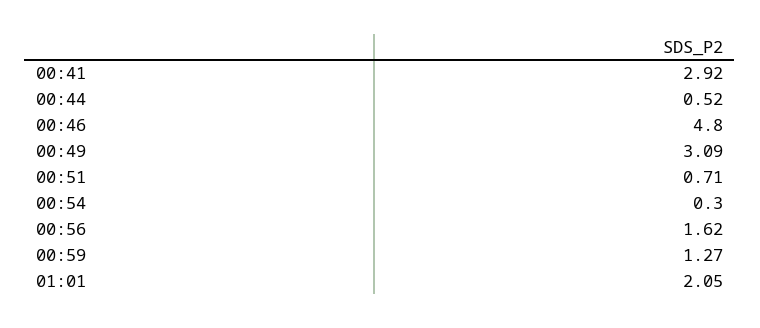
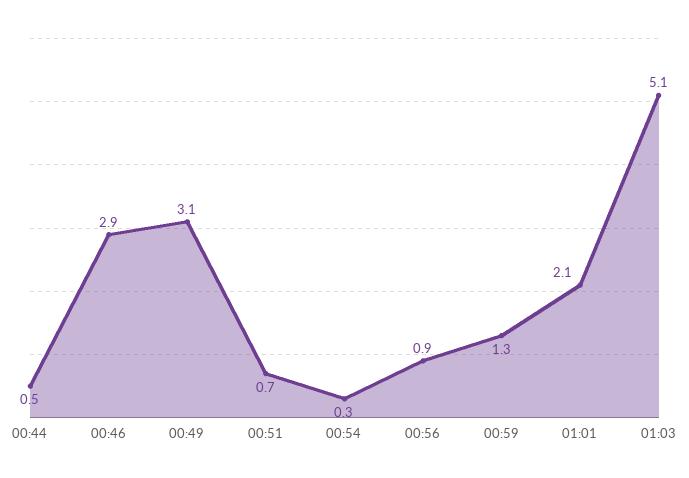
00:41: 2.92 -> none
00:46: 4.8 -> 2.9
00:56: 1.62 -> 0.9
01:03: none -> 5.1

